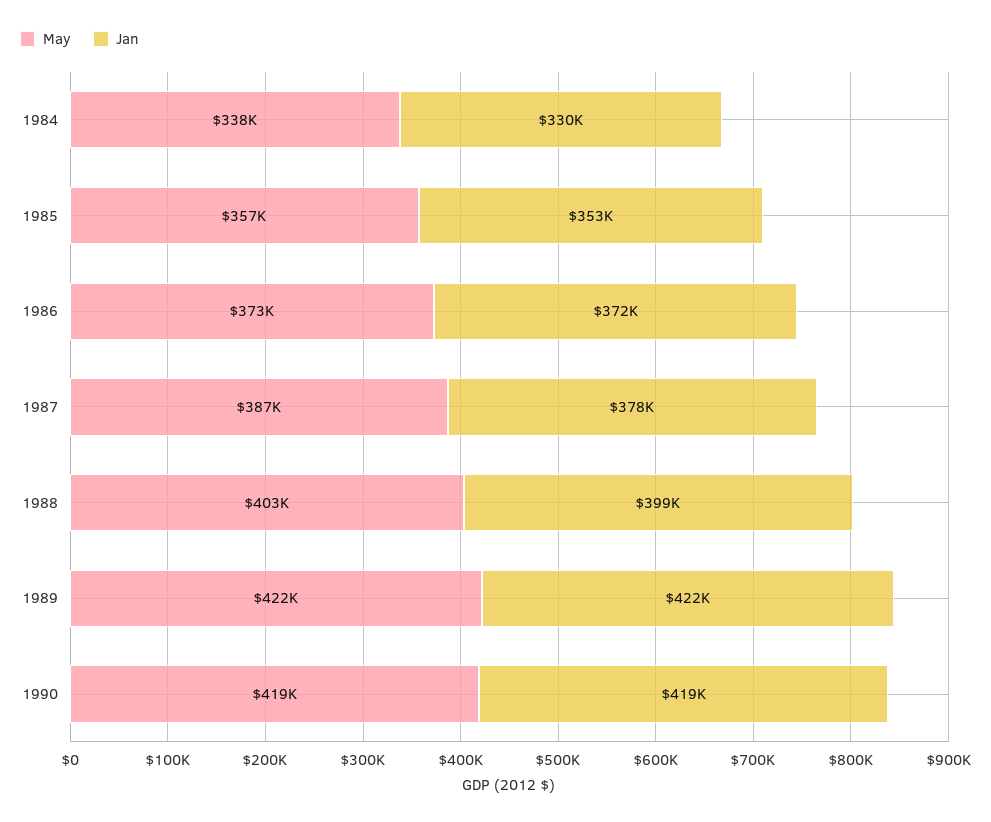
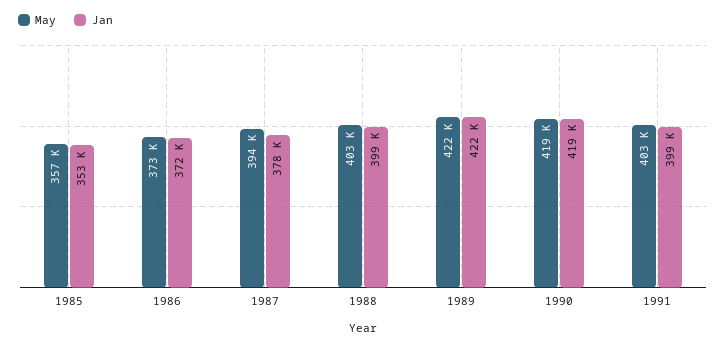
May, 1984: 338000 -> none
Jan, 1984: 330000 -> none
May, 1987: 387000 -> 394000
May, 1991: none -> 403000
Jan, 1991: none -> 399000

